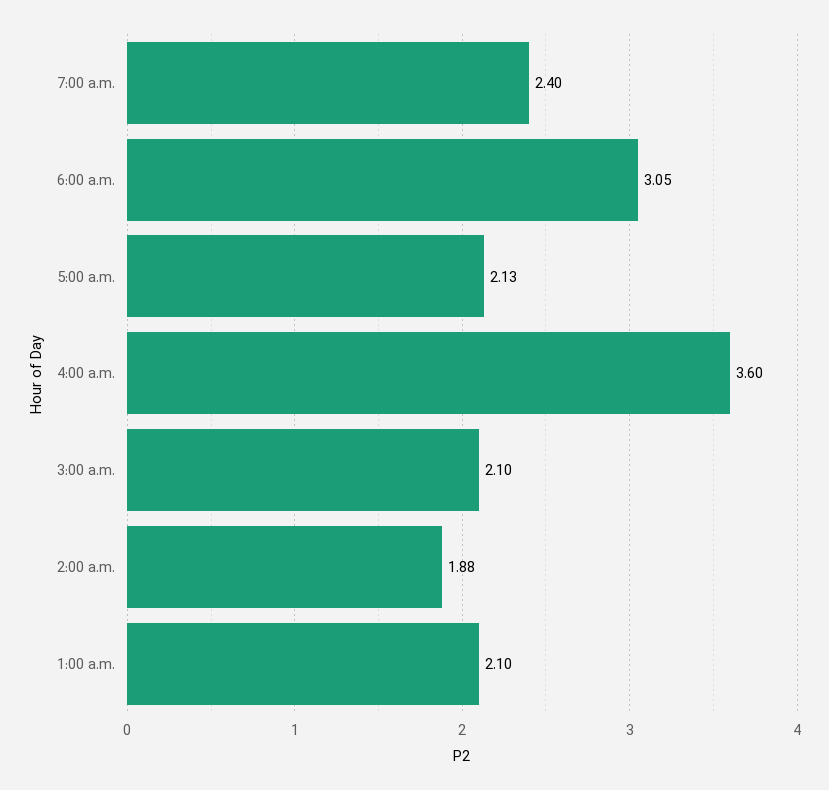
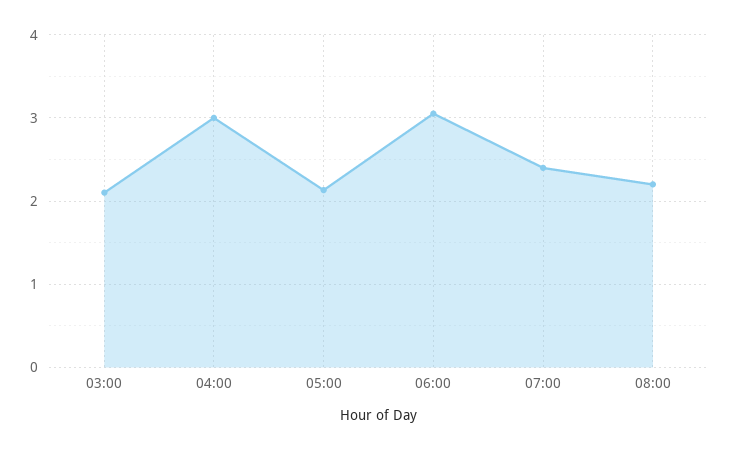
4:00 a.m.: 3.6 -> 3
2:00 a.m.: 1.88 -> none
1:00 a.m.: 2.1 -> none
08:00: none -> 2.2

